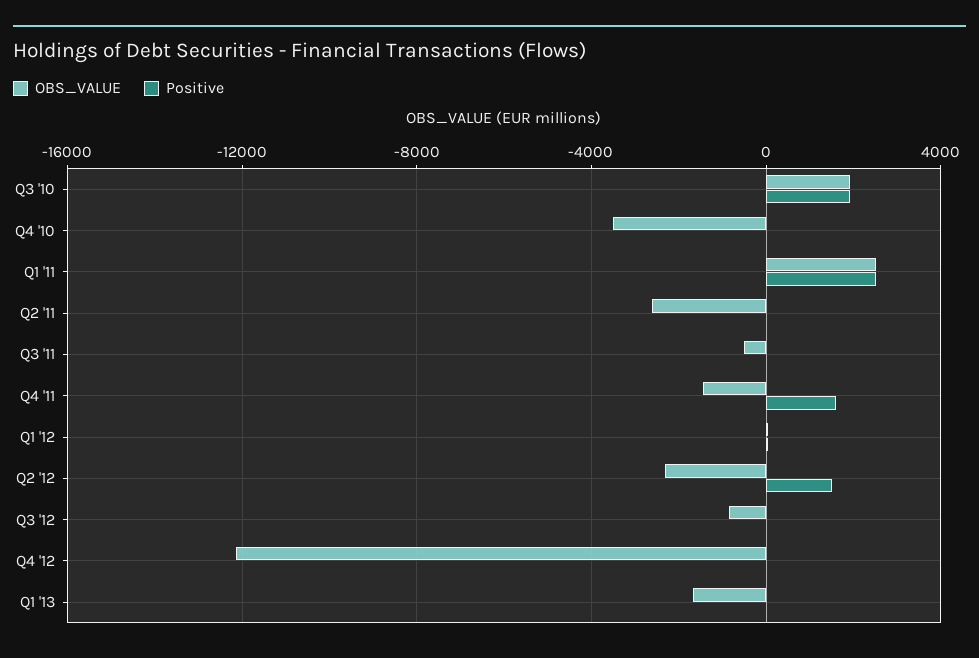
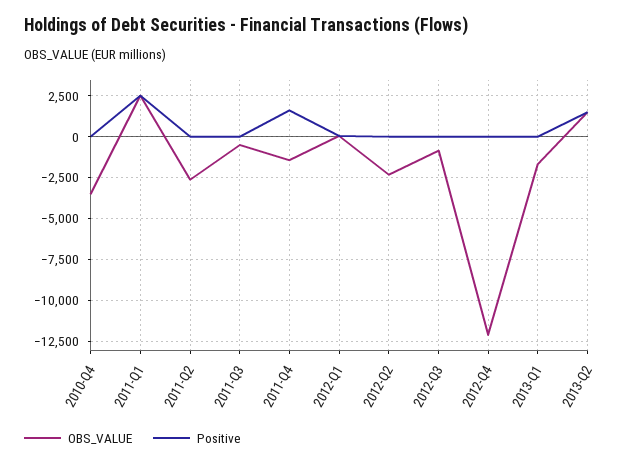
OBS_VALUE, Q3 '10: 2000 -> none
Positive, Q3 '10: 2000 -> none
Positive, Q2 '12: 1500 -> 0
OBS_VALUE, 2013-Q2: none -> 1500
Positive, 2013-Q2: none -> 1500

